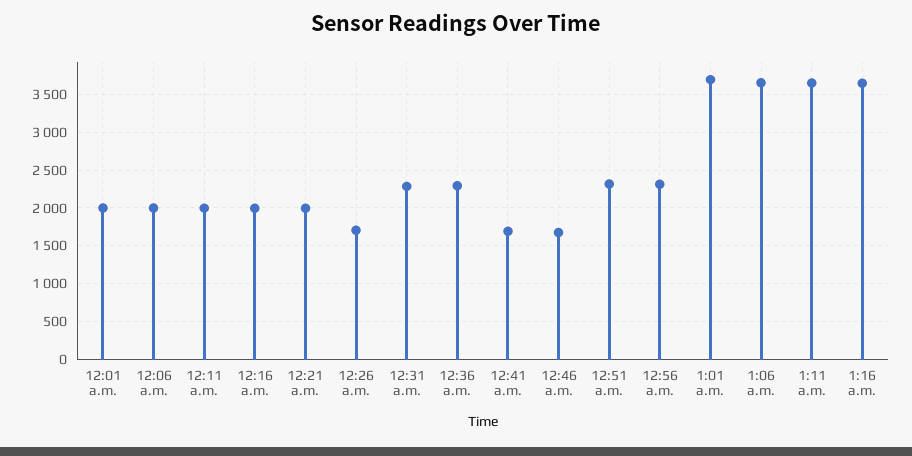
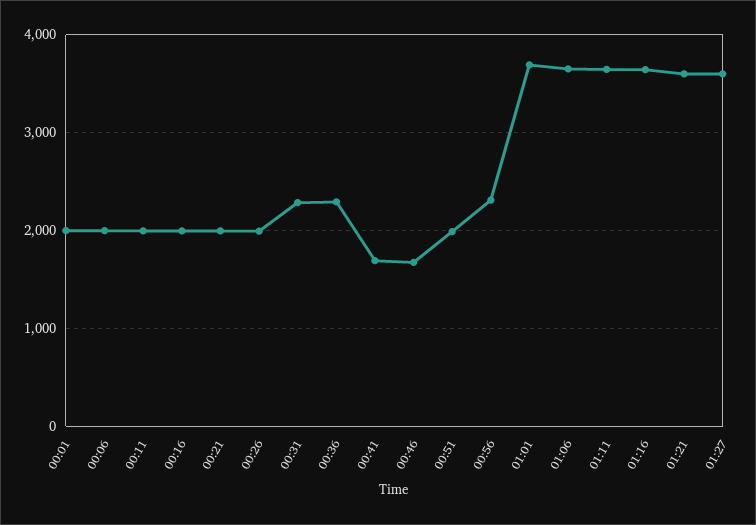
12:26 a.m.: 1700 -> 2000
12:51 a.m.: 2300 -> 2000
01:21: none -> 3600
01:27: none -> 3600

